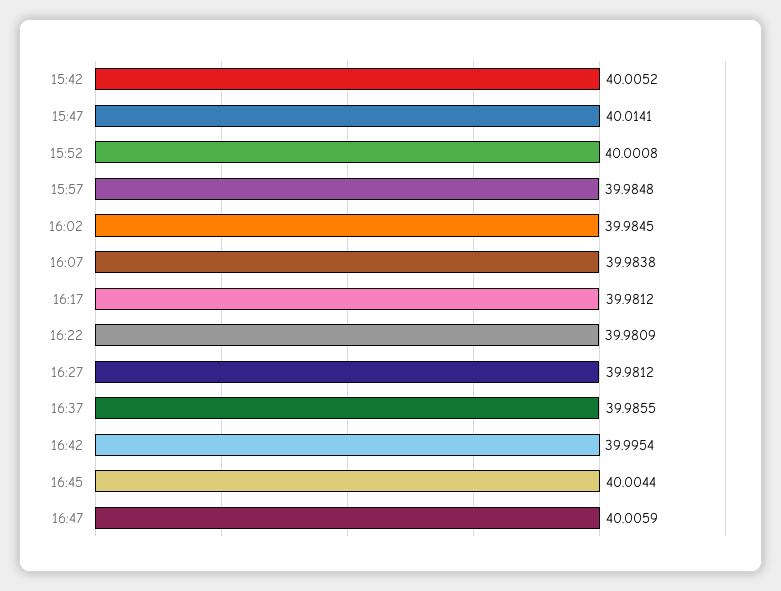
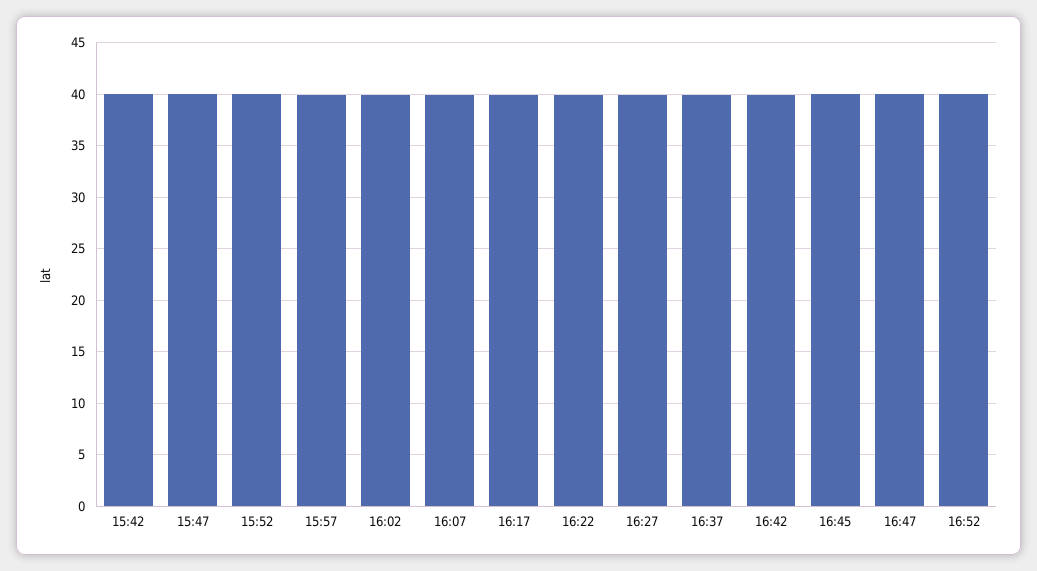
16:52: none -> 40

